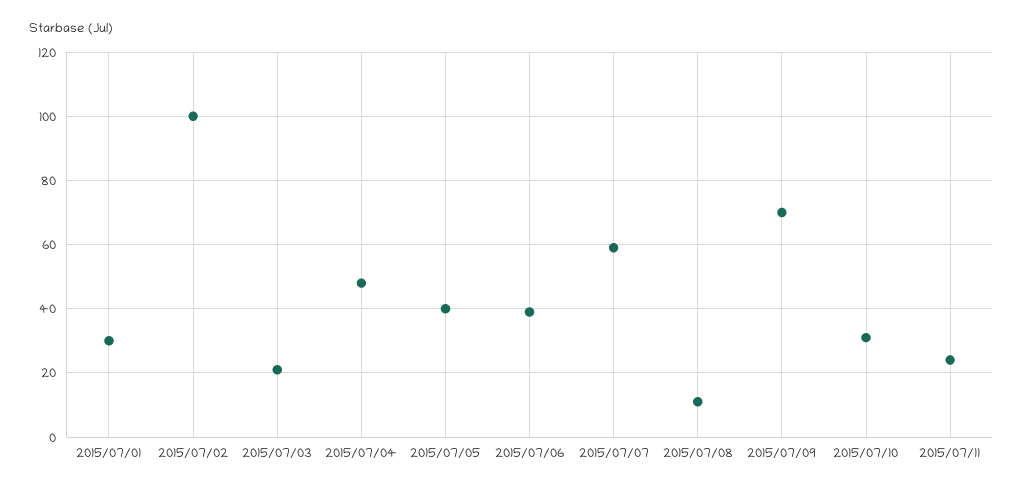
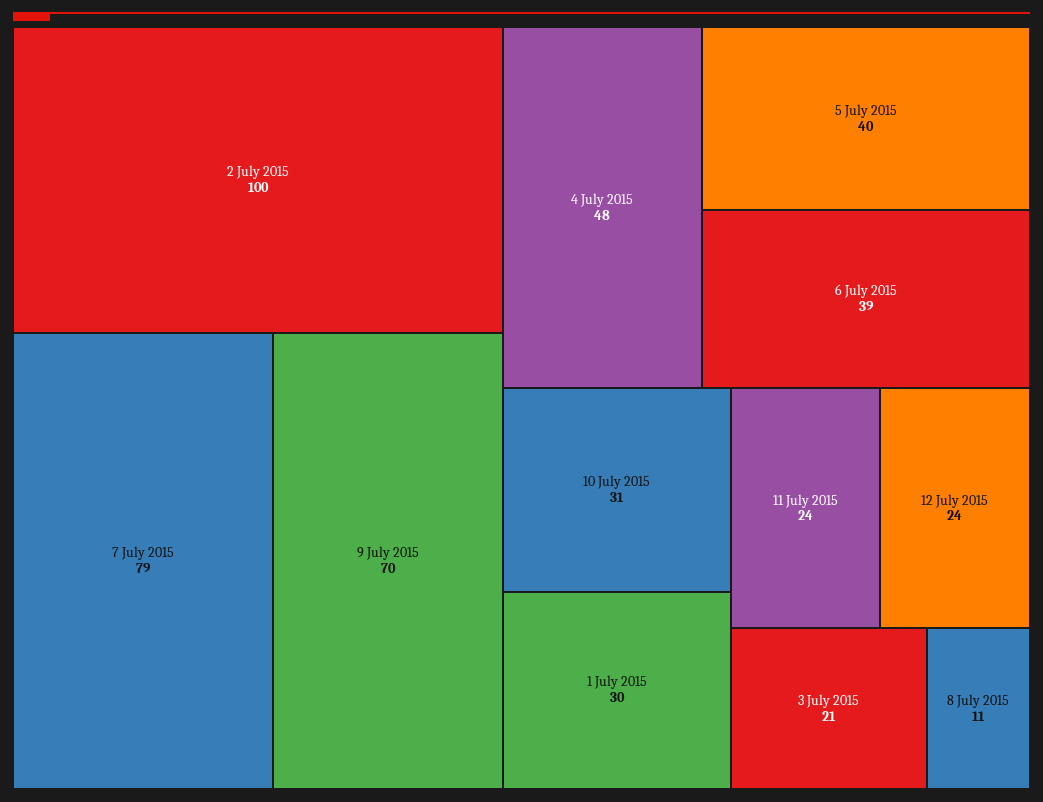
2015/07/07: 60 -> 79
12 July 2015: none -> 24

